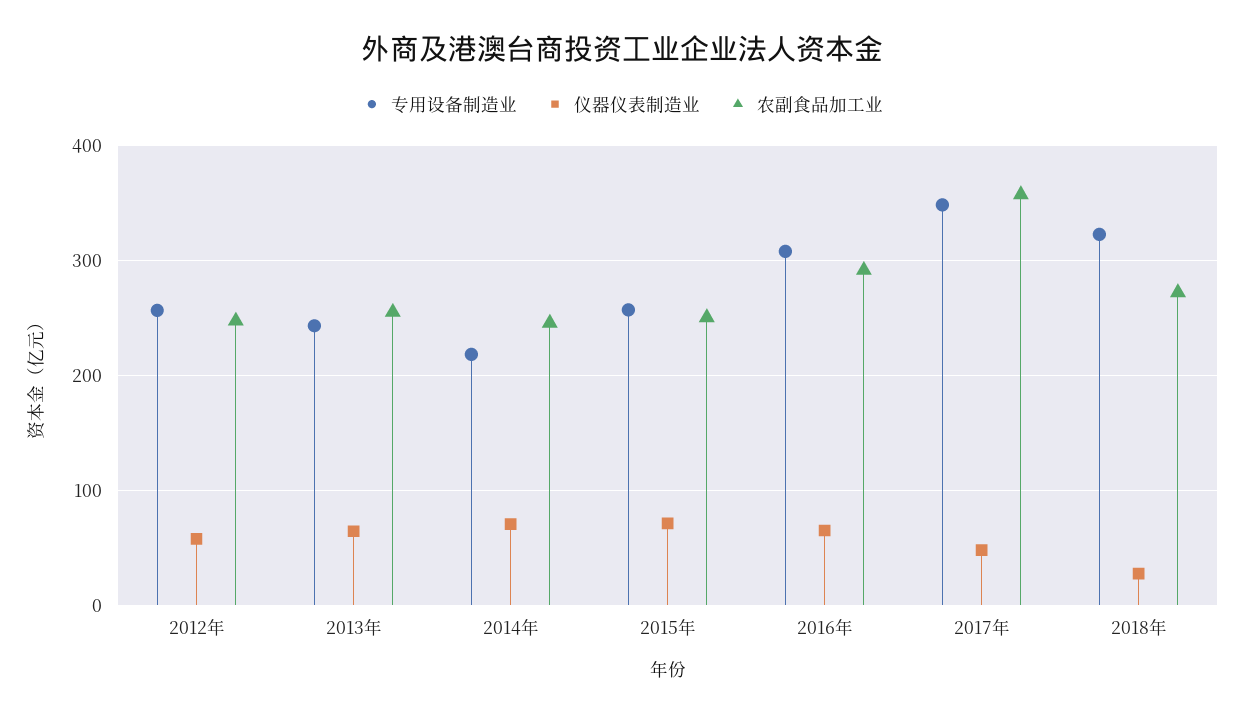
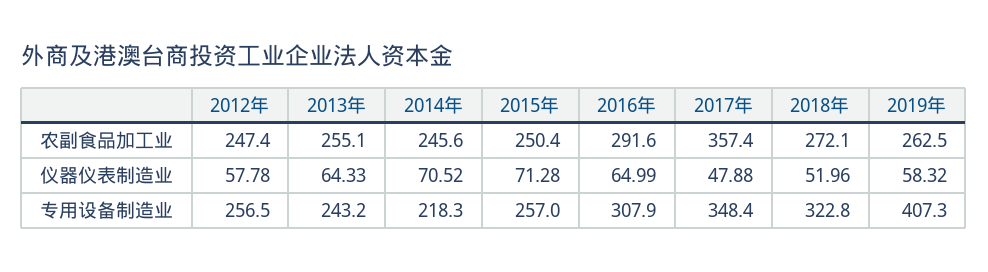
仪器仪表制造业, 2018年: 30 -> 51.96
农副食品加工业, 2019年: none -> 262.5
仪器仪表制造业, 2019年: none -> 58.32
专用设备制造业, 2019年: none -> 407.3

